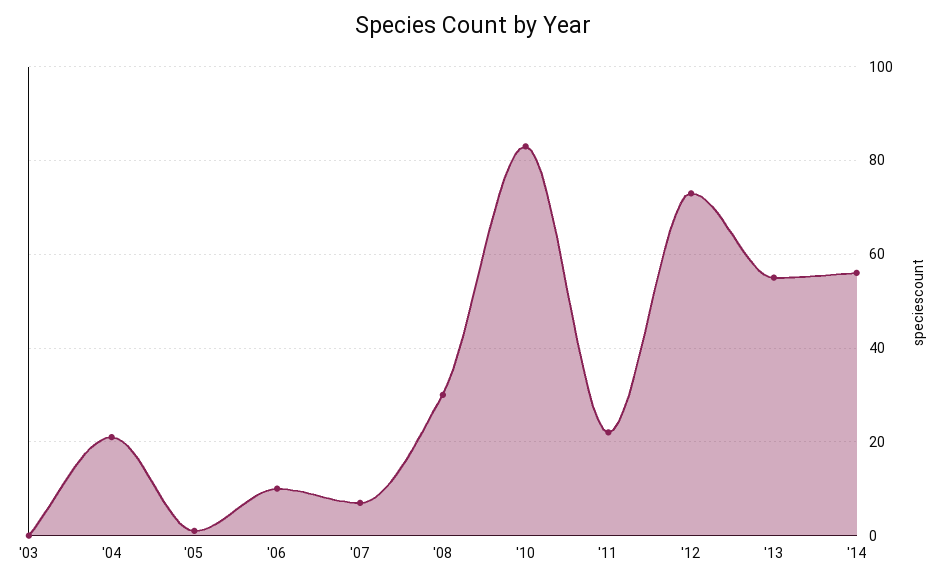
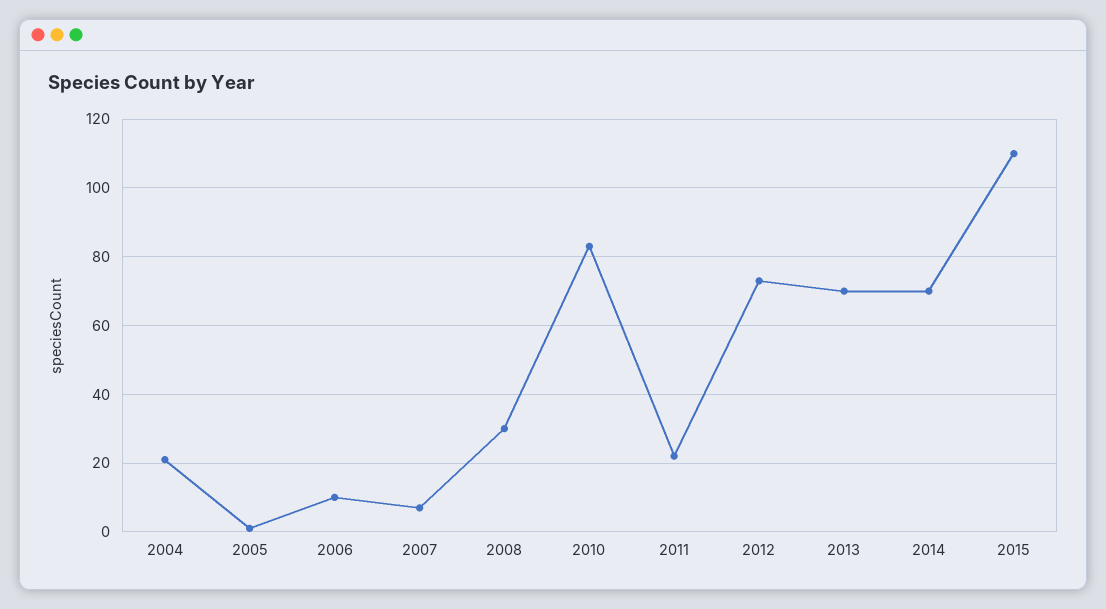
'03: 0 -> none
'13: 55 -> 70
'14: 55 -> 70
2015: none -> 110

